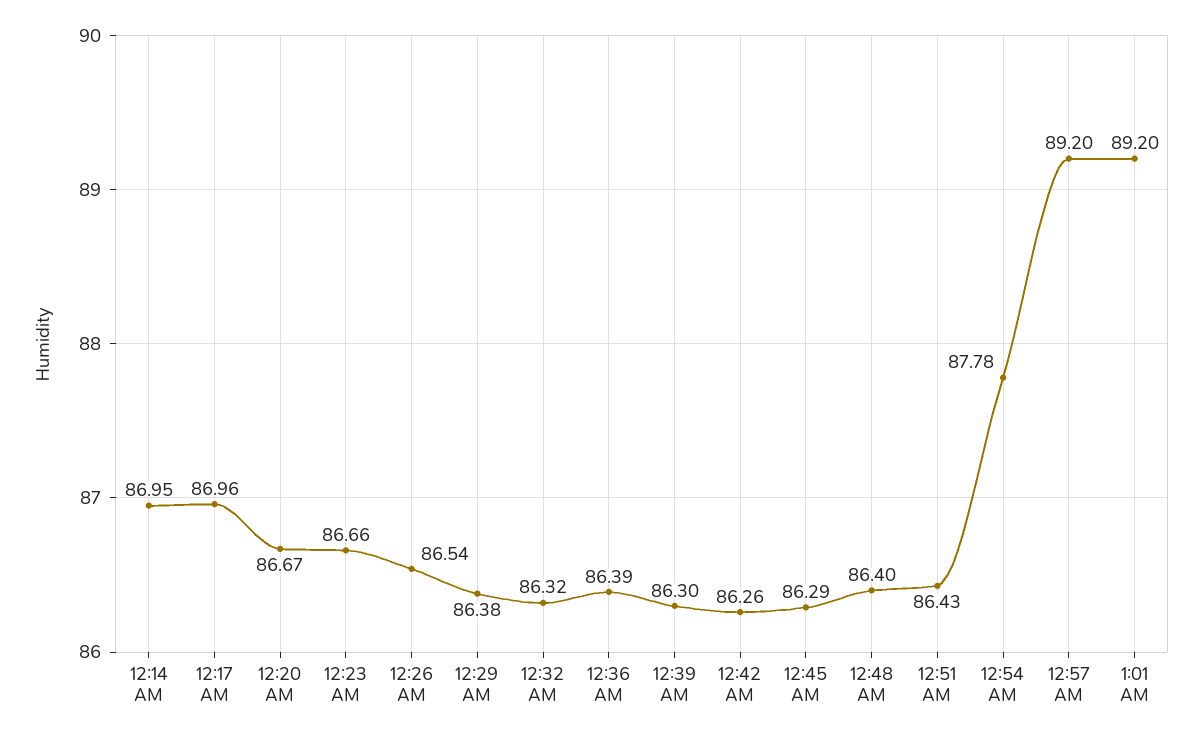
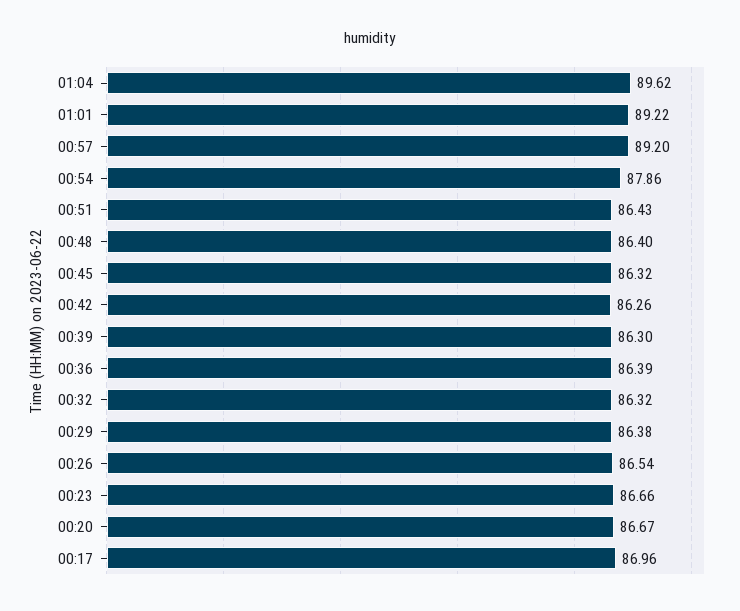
12:14 AM: 86.95 -> none
12:45 AM: 86.29 -> 86.32
12:54 AM: 87.78 -> 87.86
1:01 AM: 89.2 -> 89.22
01:04: none -> 89.62

